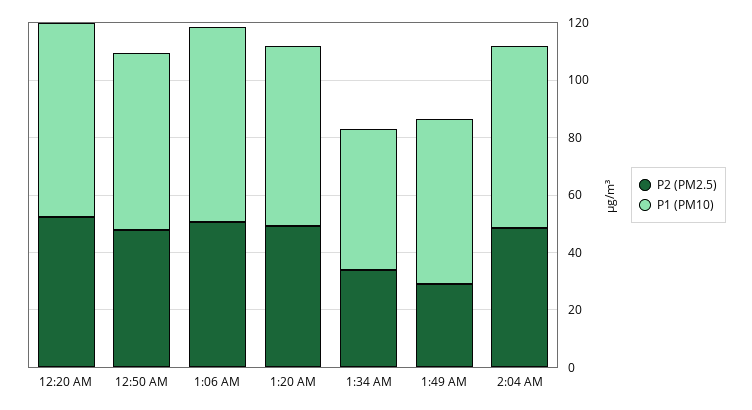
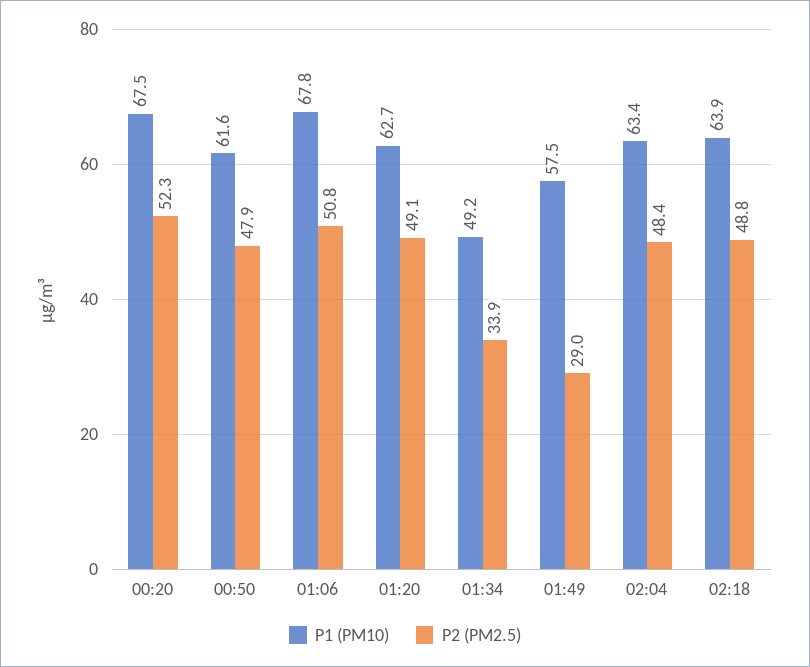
P1 (PM10), 02:18: none -> 63.9
P2 (PM2.5), 02:18: none -> 48.8

